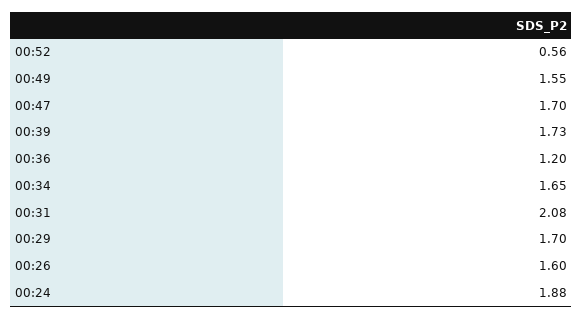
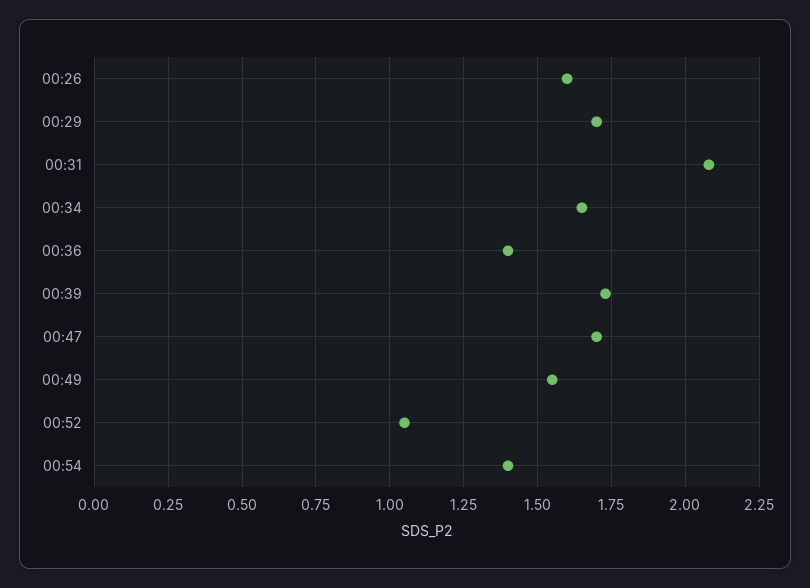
00:52: 0.56 -> 1.05
00:36: 1.2 -> 1.4
00:24: 1.88 -> none
00:54: none -> 1.4

